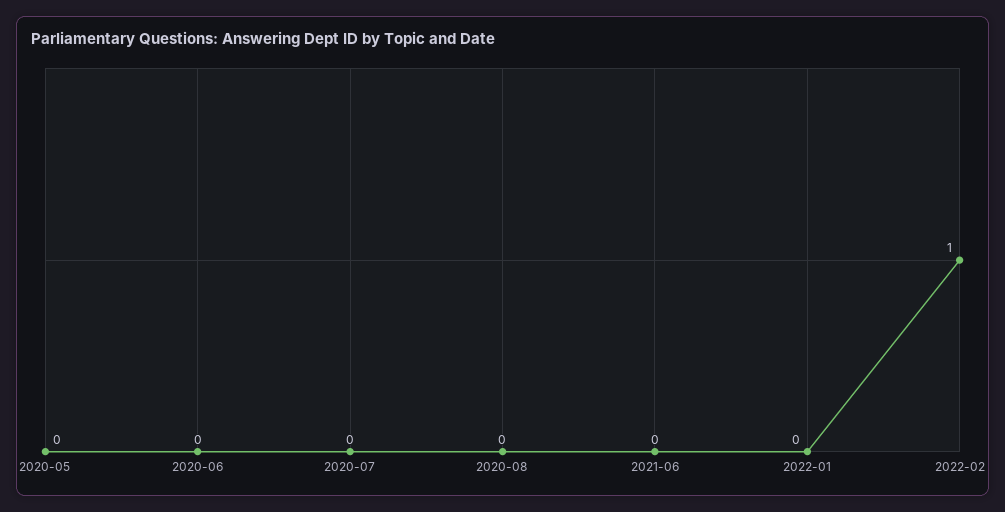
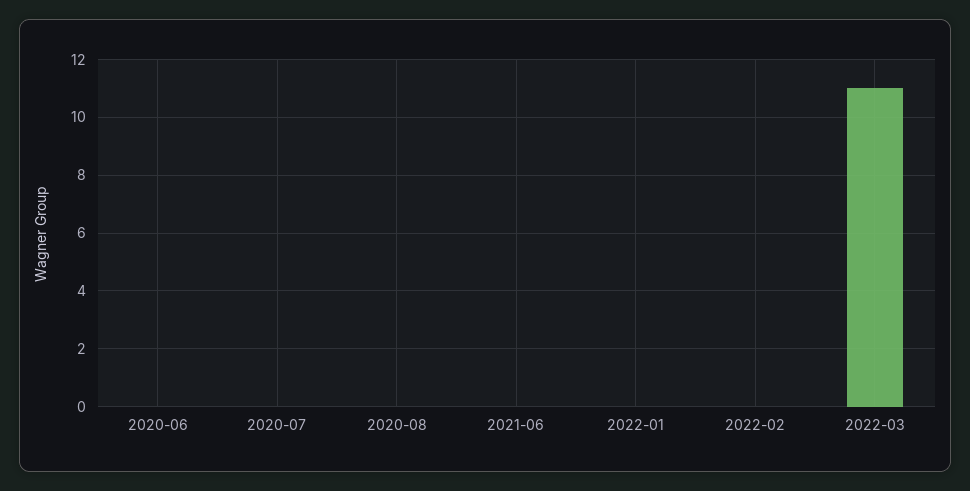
2020-05: 0 -> none
2022-02: 1 -> 0
2022-03: none -> 11

